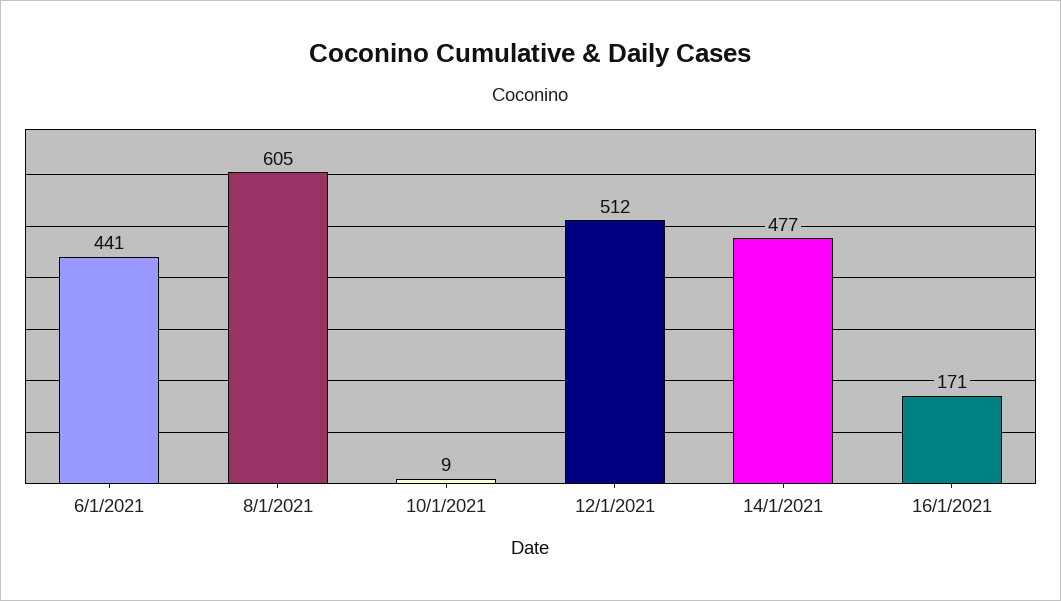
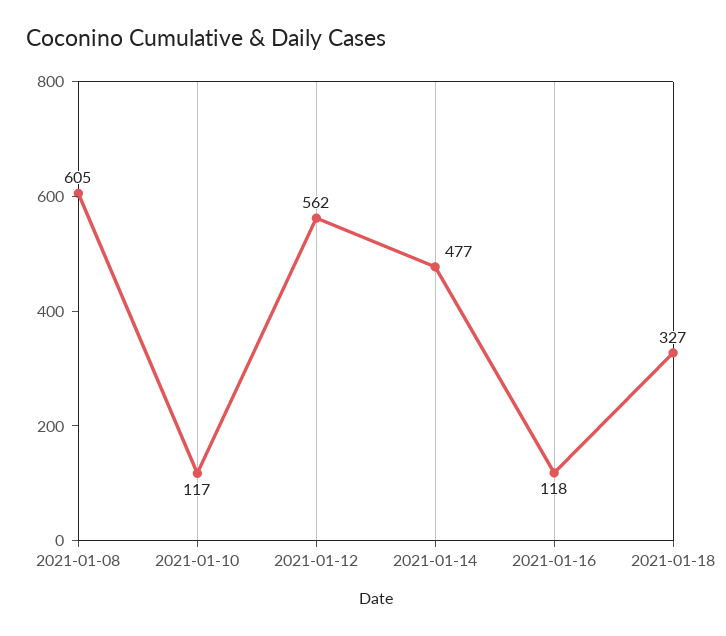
6/1/2021: 441 -> none
10/1/2021: 9 -> 117
12/1/2021: 512 -> 562
16/1/2021: 171 -> 118
2021-01-18: none -> 327

